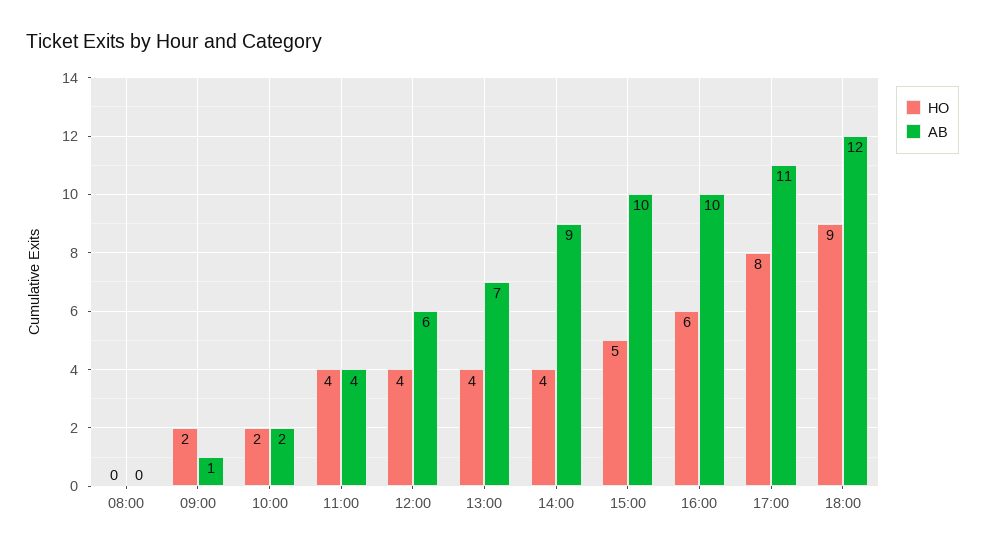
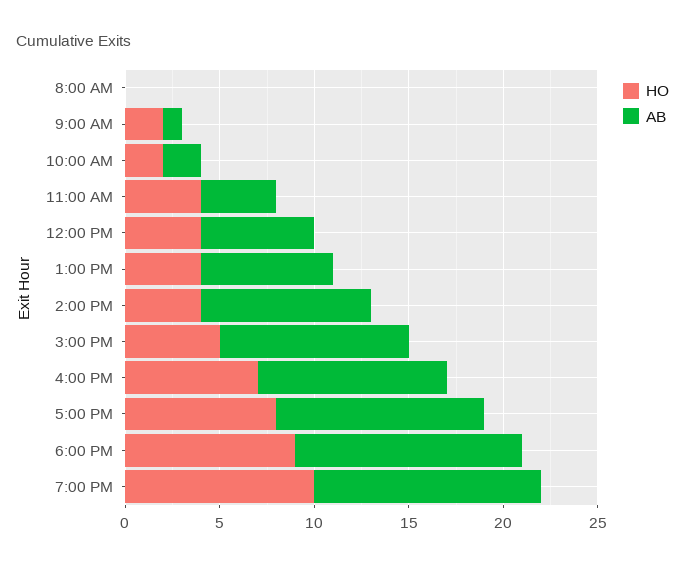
HO, 16:00: 6 -> 7
HO, 7:00 PM: none -> 10
AB, 7:00 PM: none -> 12

